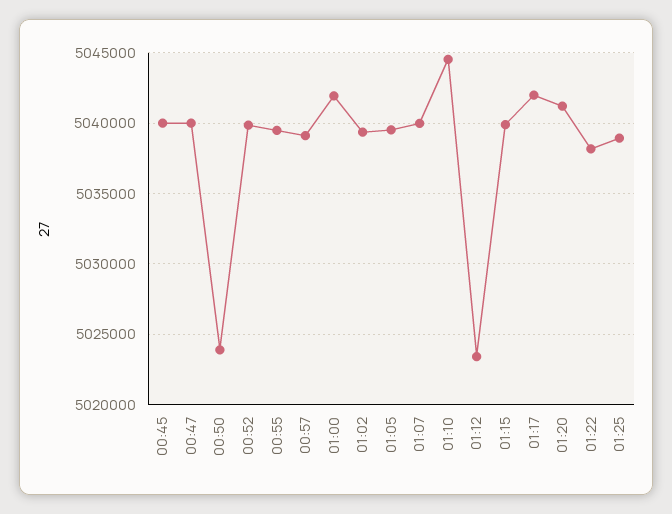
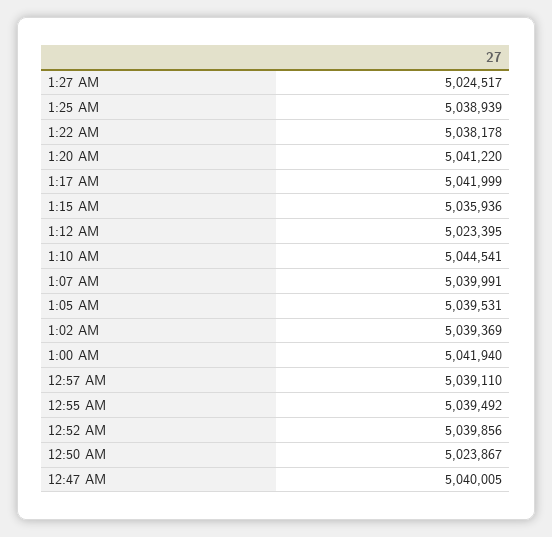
00:45: 5040000 -> none
01:15: 5040000 -> 5035936
1:27 AM: none -> 5024517

